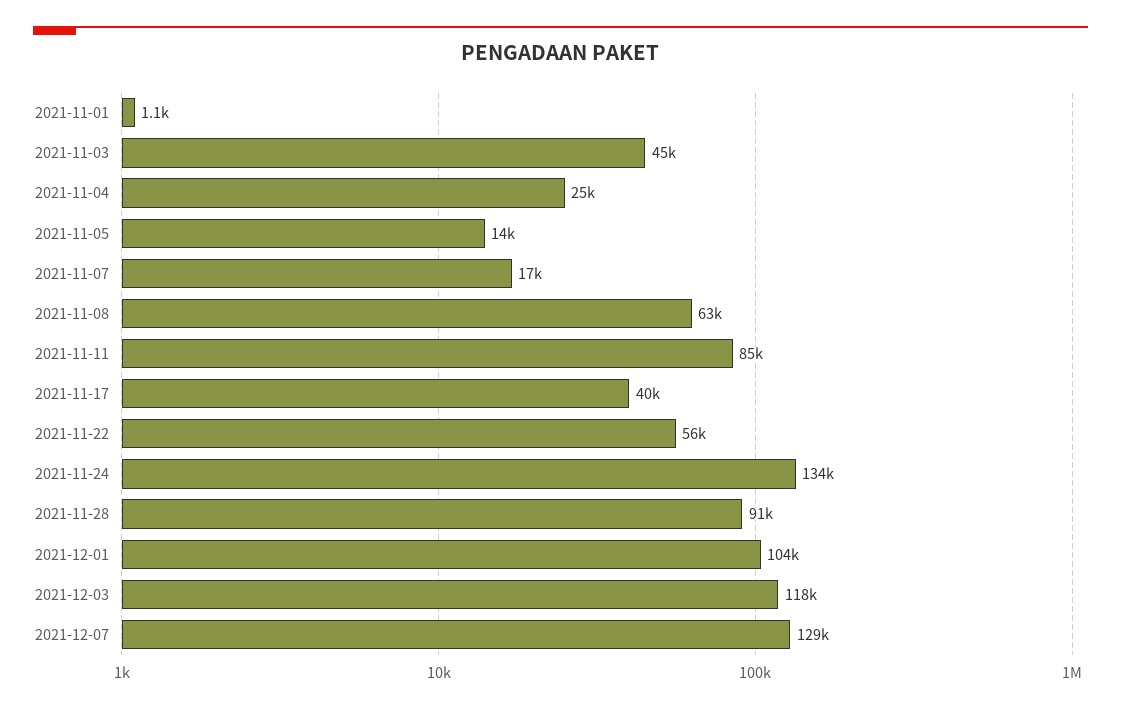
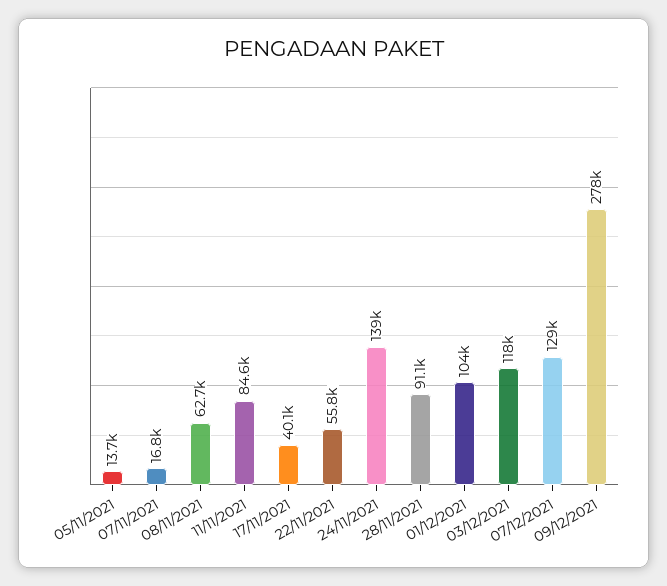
2021-11-01: 1100 -> none
2021-11-03: 45000 -> none
2021-11-04: 25000 -> none
2021-11-24: 134000 -> 139000
09/12/2021: none -> 278000

